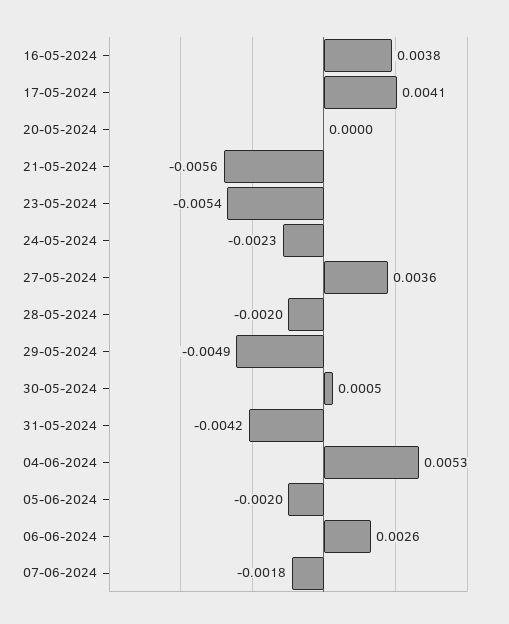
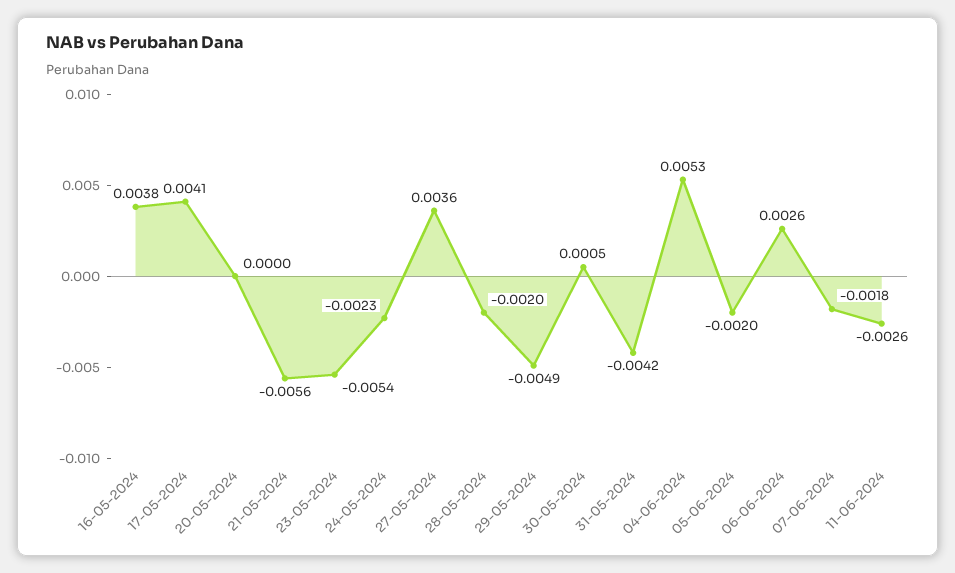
11-06-2024: none -> -0.0026

